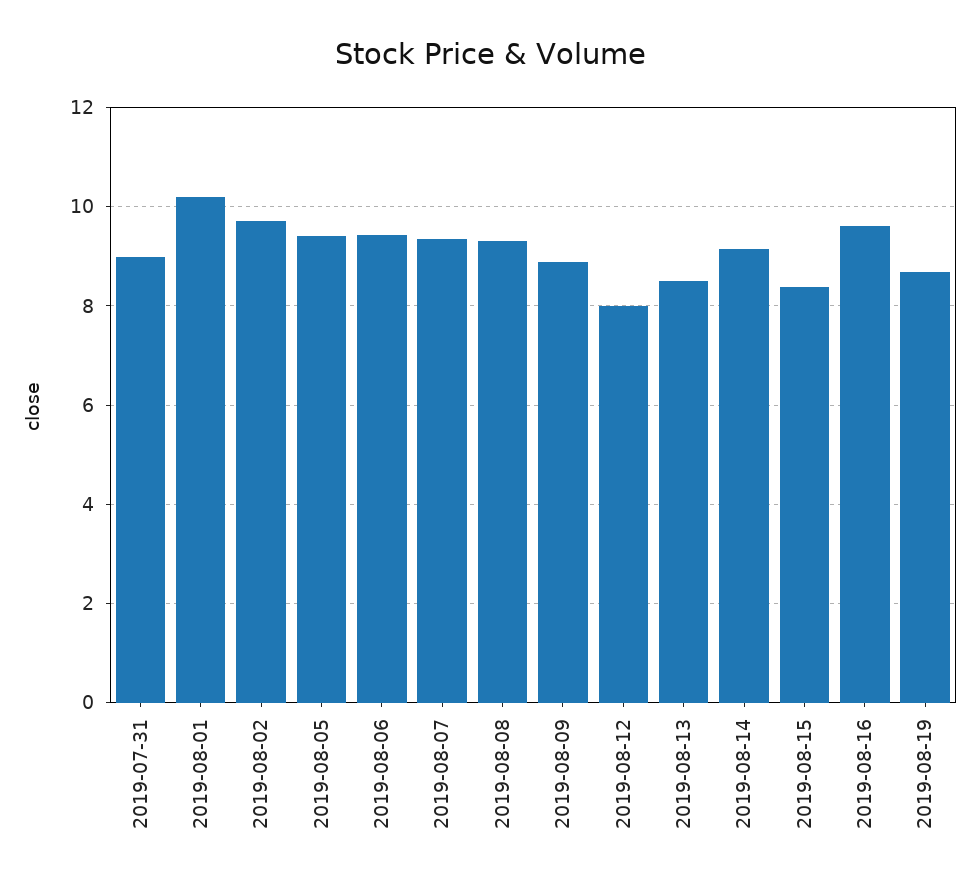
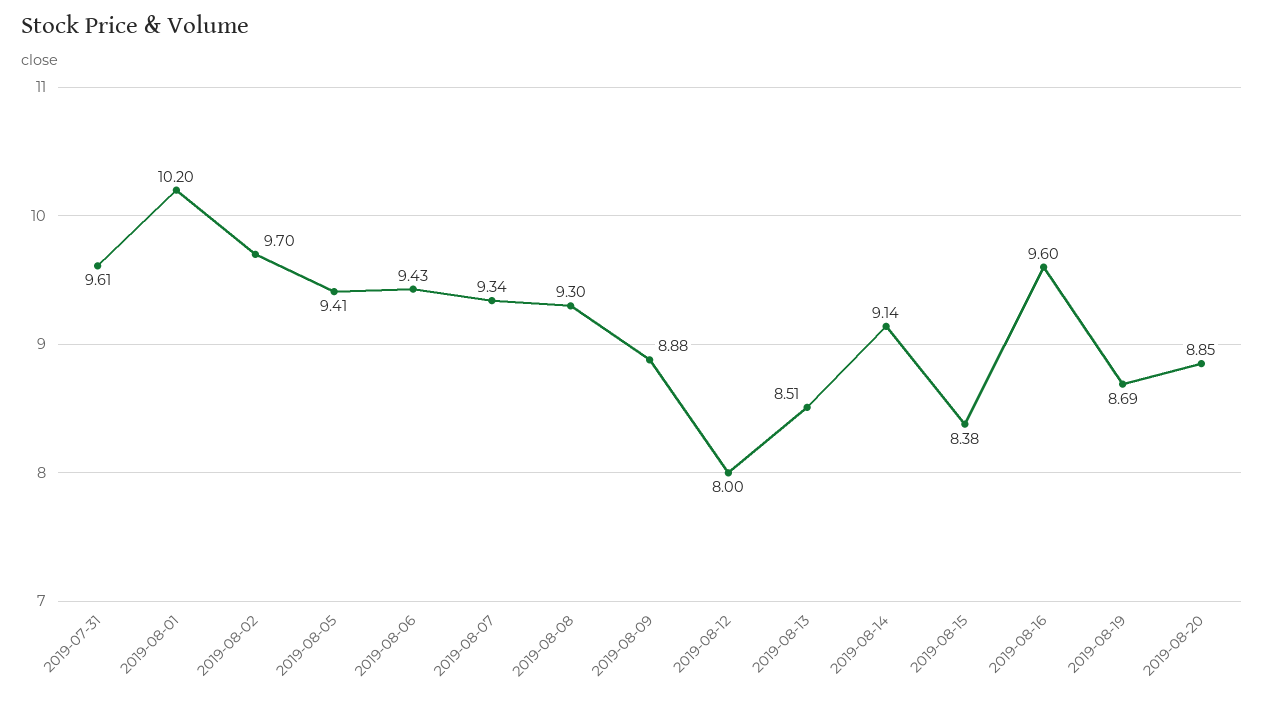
2019-07-31: 9 -> 9.61
2019-08-20: none -> 8.85

